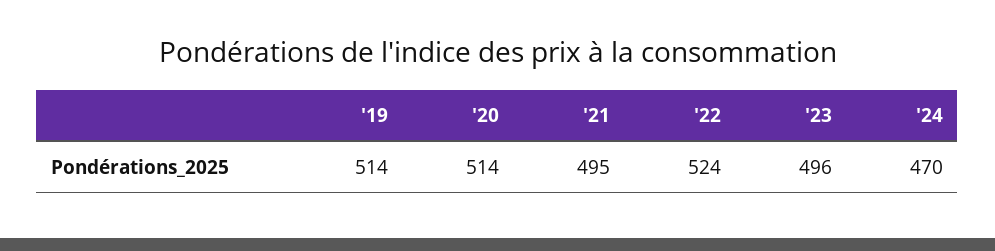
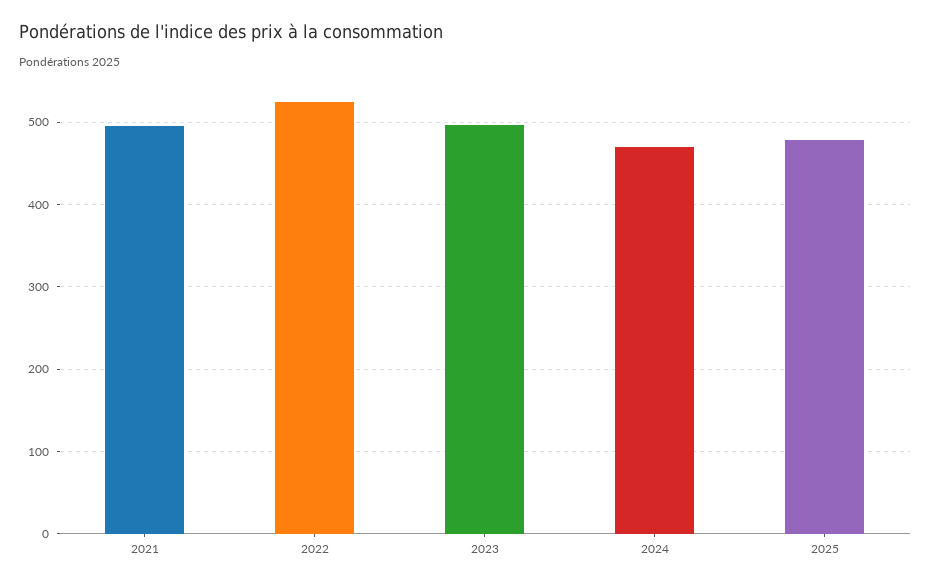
'19: 514 -> none
'20: 514 -> none
2025: none -> 480

